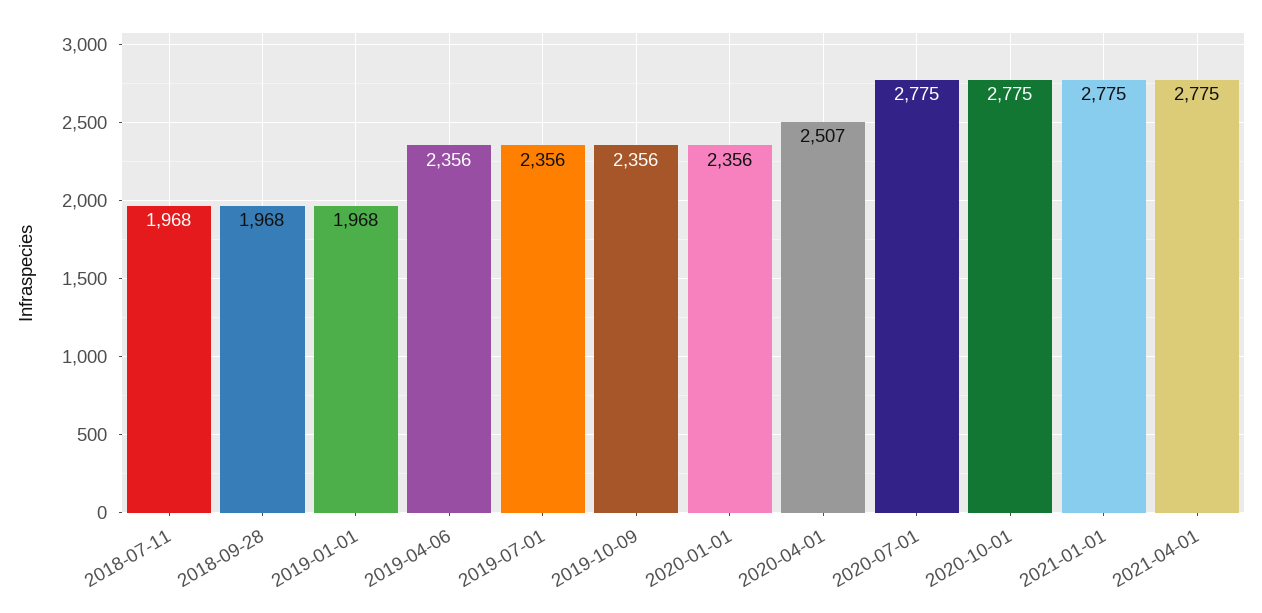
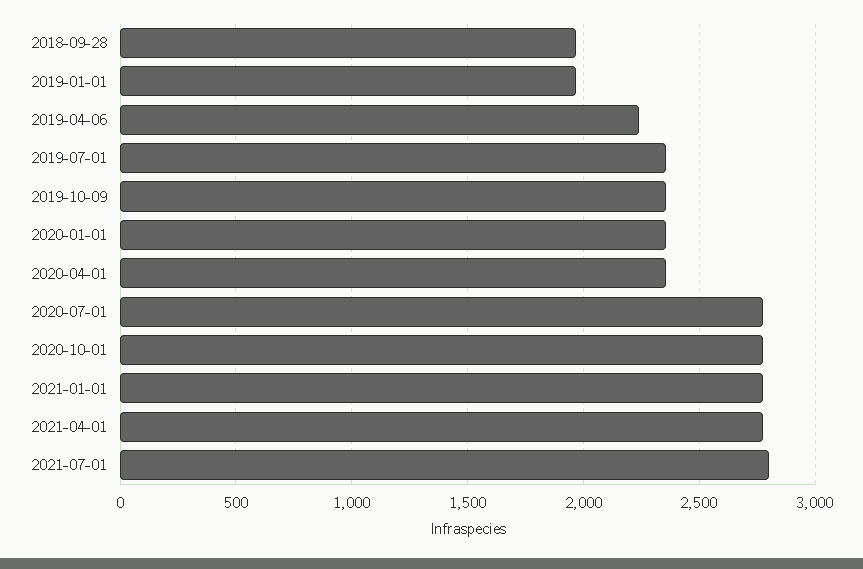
2018-07-11: 1968 -> none
2019-04-06: 2356 -> 2250
2020-04-01: 2507 -> 2350
2021-07-01: none -> 2800

